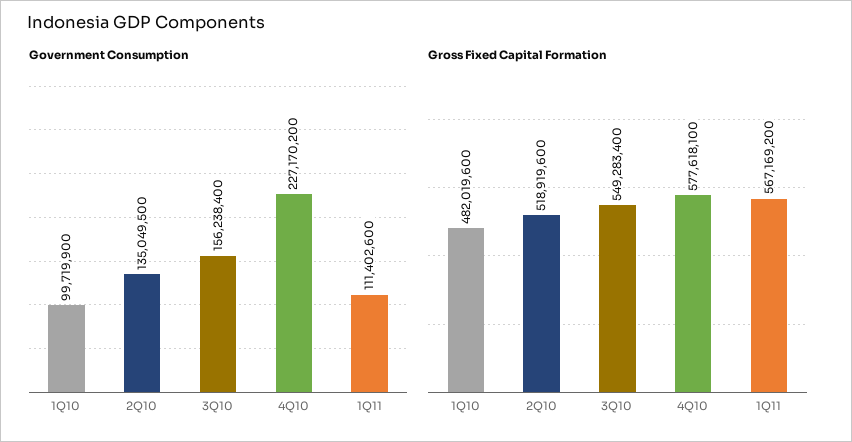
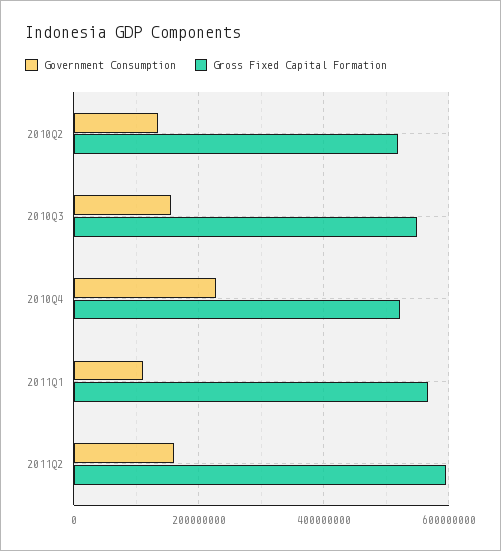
Government Consumption, 1Q10: 99719900 -> none
Gross Fixed Capital Formation, 1Q10: 482019600 -> none
Gross Fixed Capital Formation, 4Q10: 577618100 -> 520000000
Government Consumption, 2011Q2: none -> 160000000
Gross Fixed Capital Formation, 2011Q2: none -> 600000000

